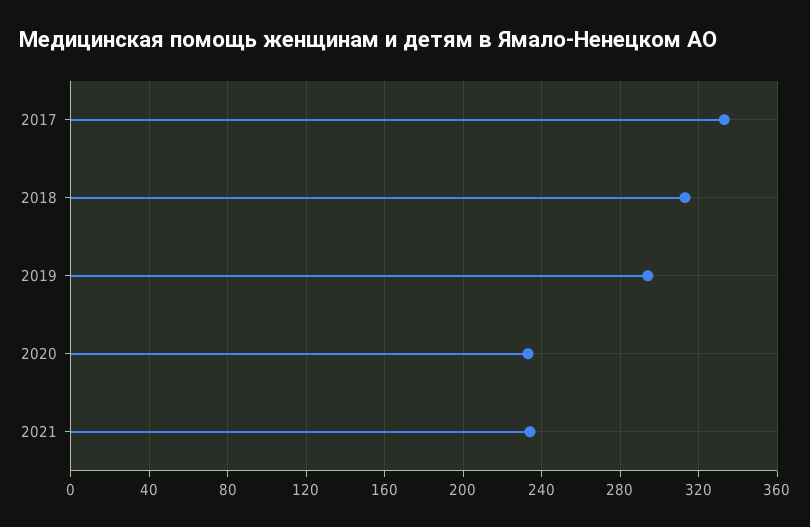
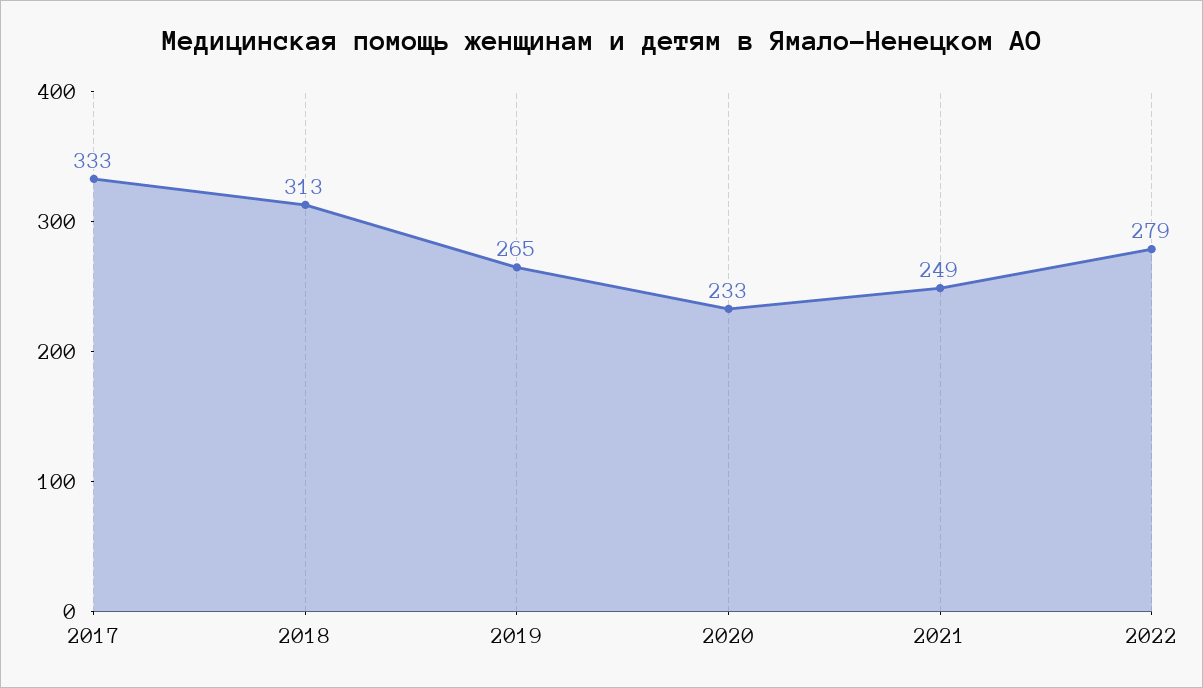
2019: 295 -> 265
2021: 235 -> 249
2022: none -> 279

